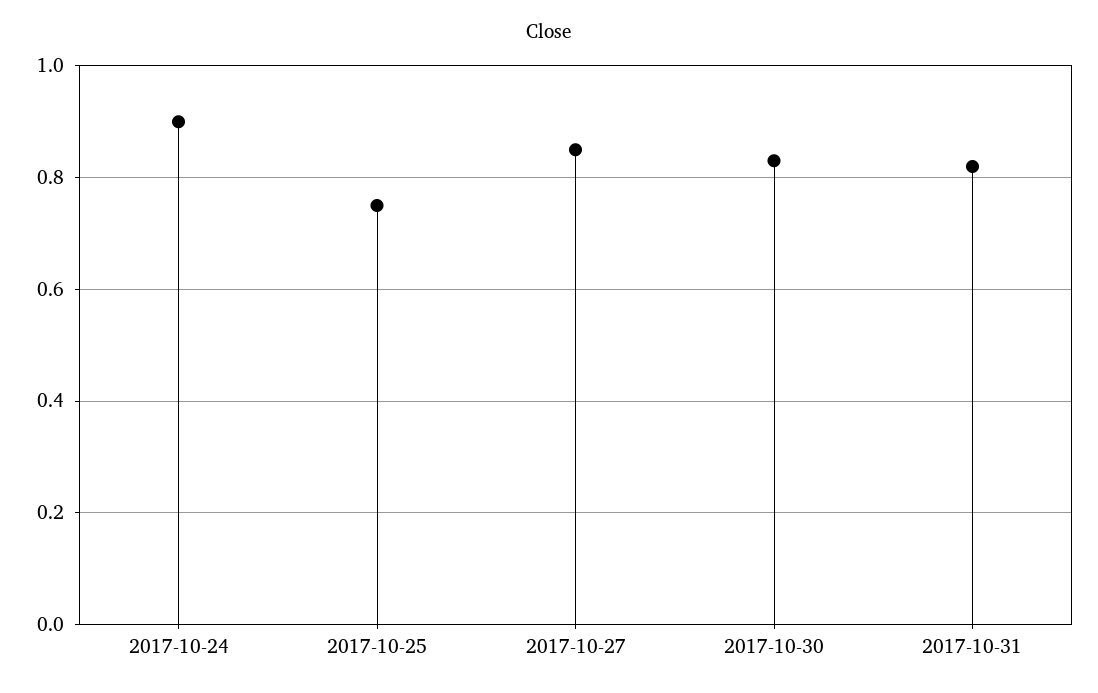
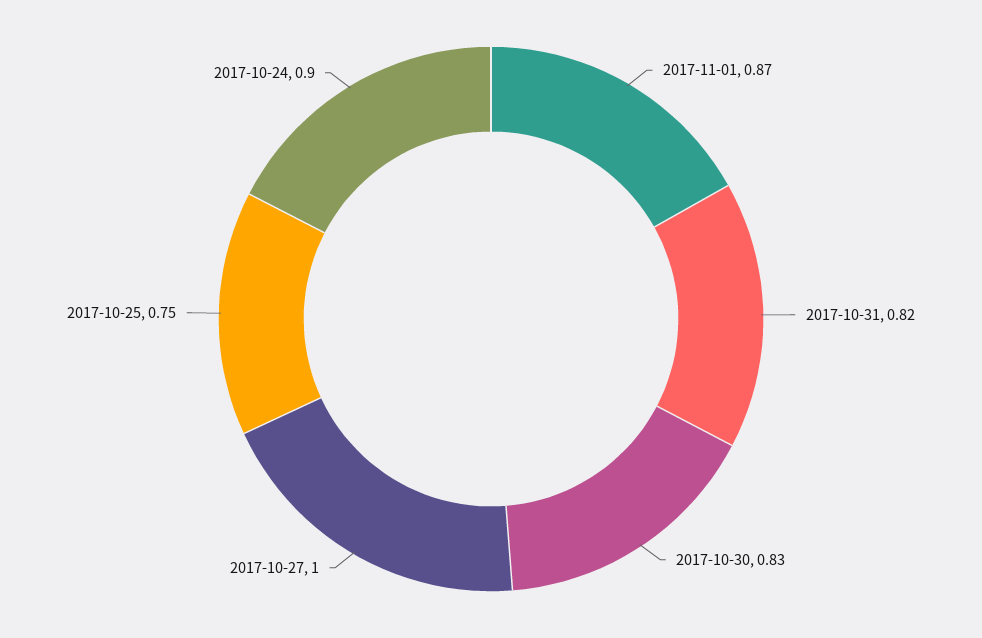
2017-10-27: 0.85 -> 1
2017-11-01: none -> 0.87

